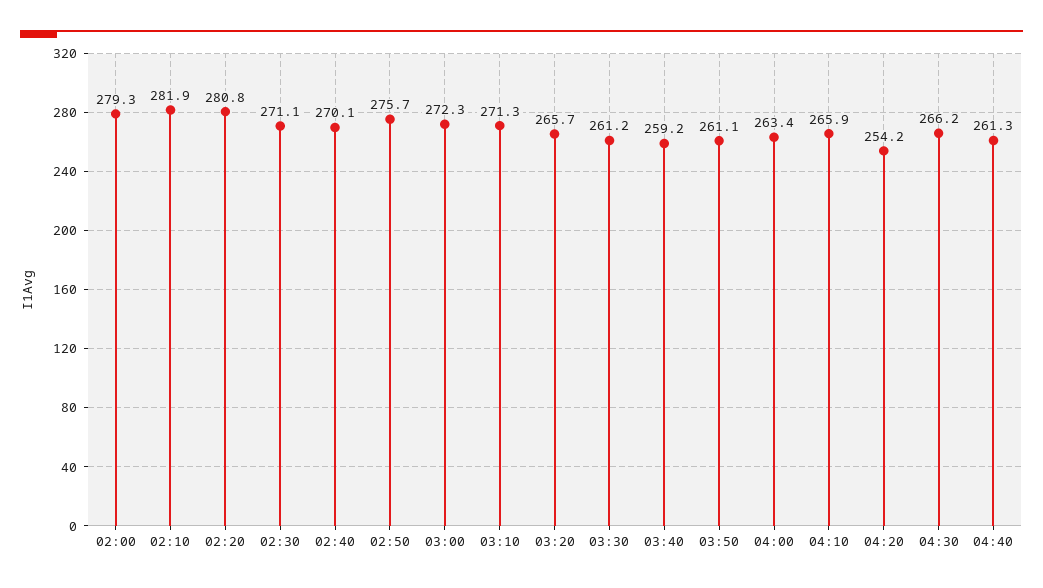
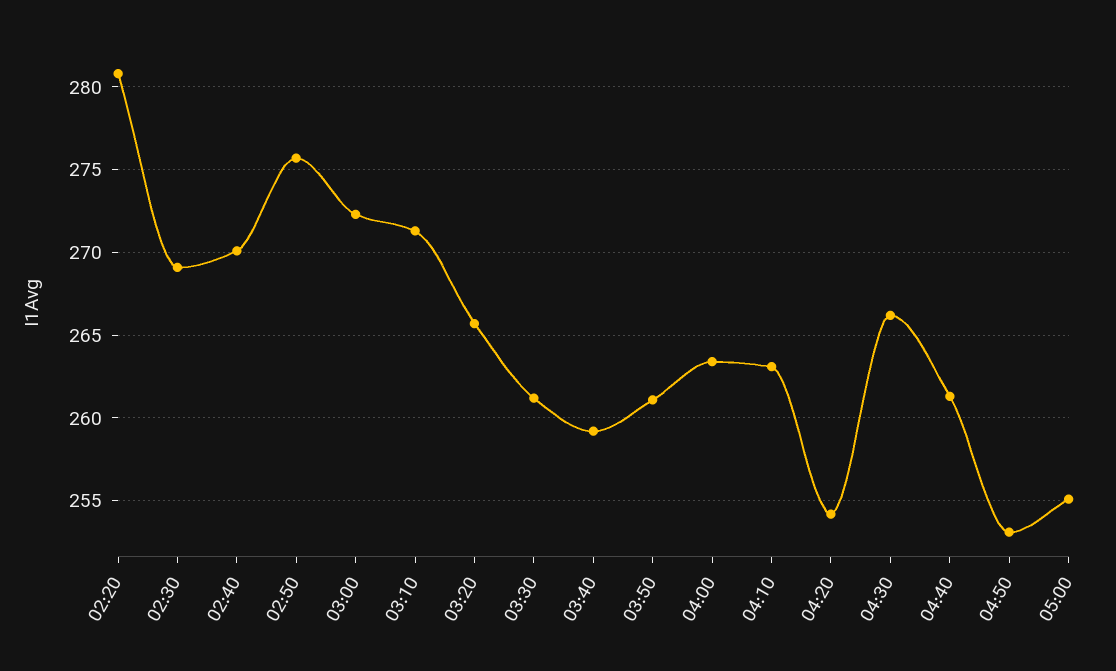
02:00: 279.3 -> none
02:10: 281.9 -> none
02:30: 271.1 -> 269
04:10: 265.9 -> 263
04:50: none -> 253
05:00: none -> 255

